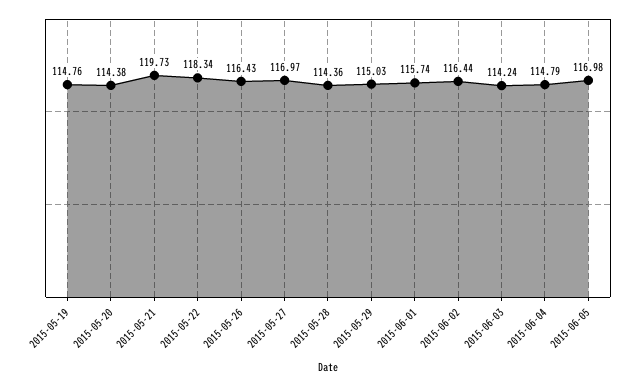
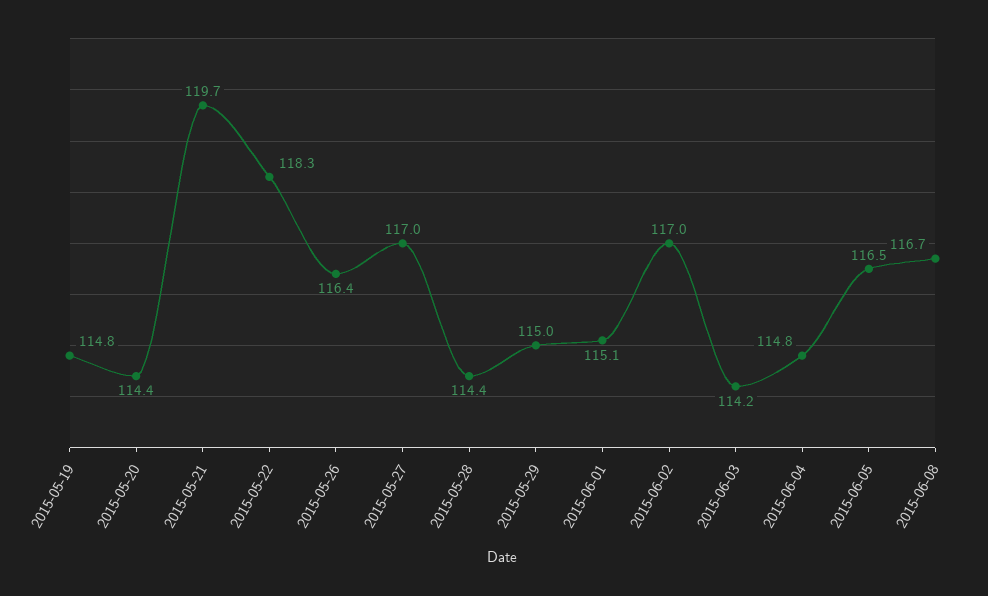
2015-06-01: 115.74 -> 115.1
2015-06-02: 116.44 -> 117
2015-06-05: 116.98 -> 116.5
2015-06-08: none -> 116.7

